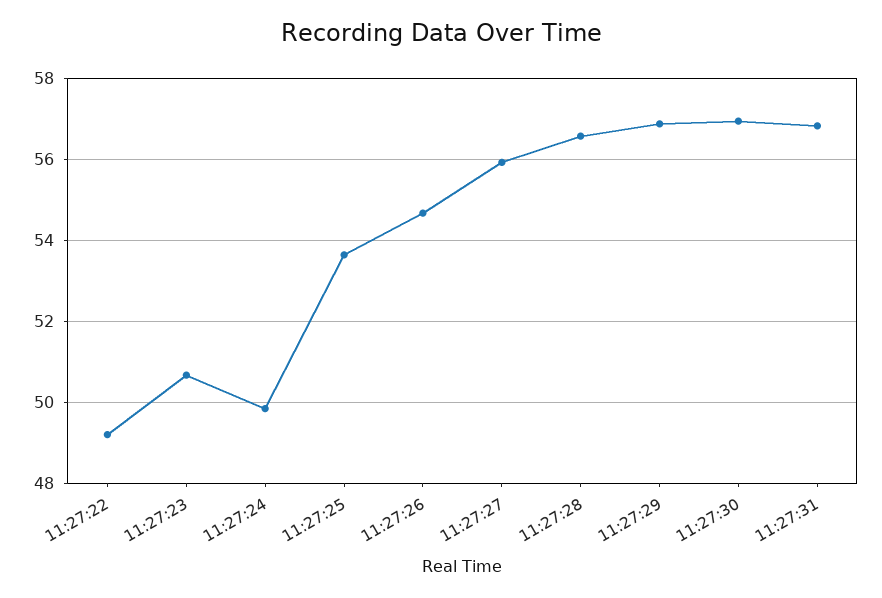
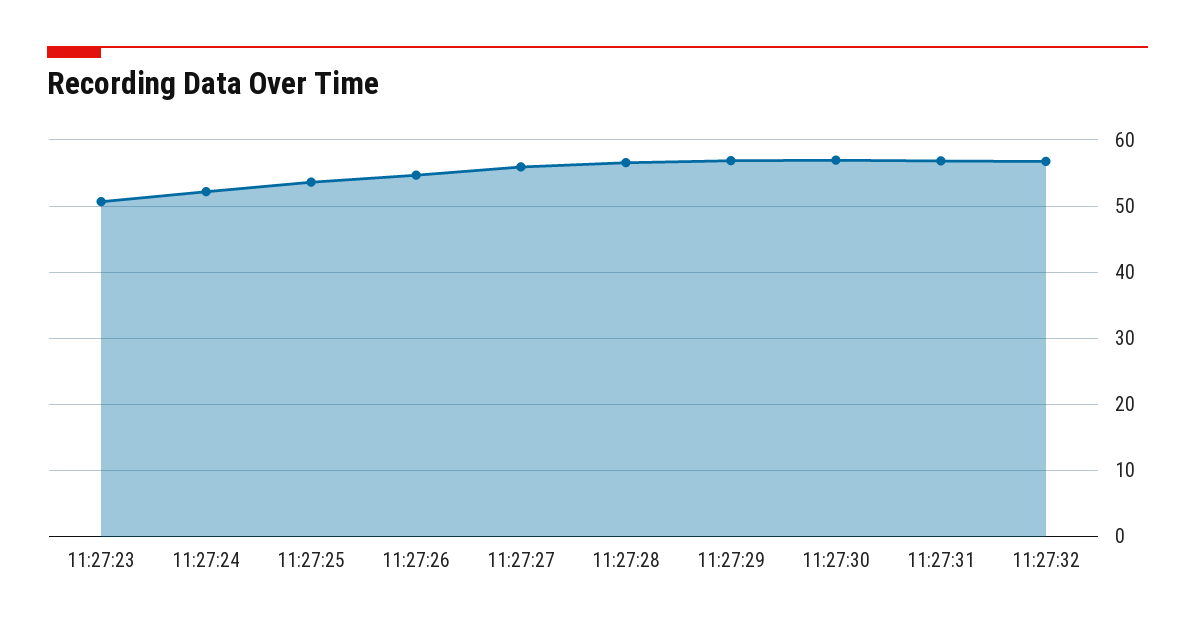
11:27:22: 49.2 -> none
11:27:24: 49.8 -> 52
11:27:32: none -> 57

